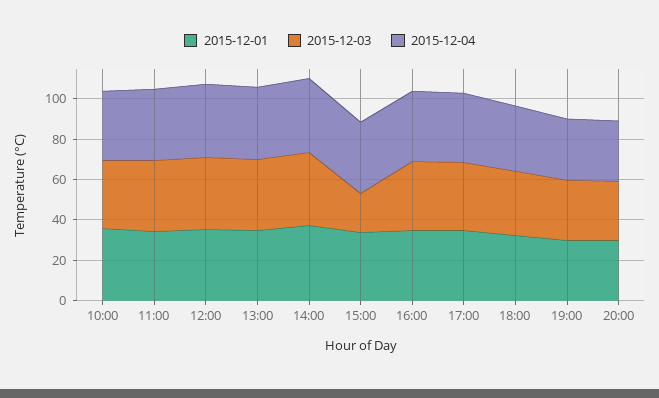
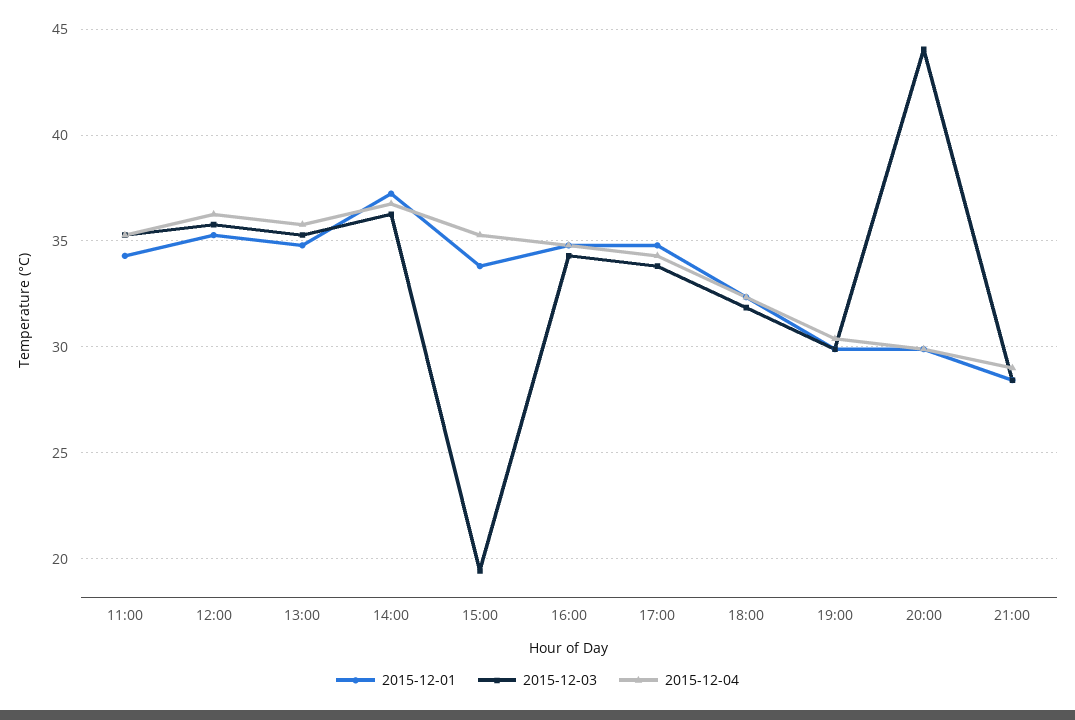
2015-12-01, 10:00: 35 -> none
2015-12-03, 10:00: 35 -> none
2015-12-04, 10:00: 35 -> none
2015-12-03, 20:00: 30 -> 44
2015-12-01, 21:00: none -> 28.5
2015-12-03, 21:00: none -> 28.5
2015-12-04, 21:00: none -> 29

